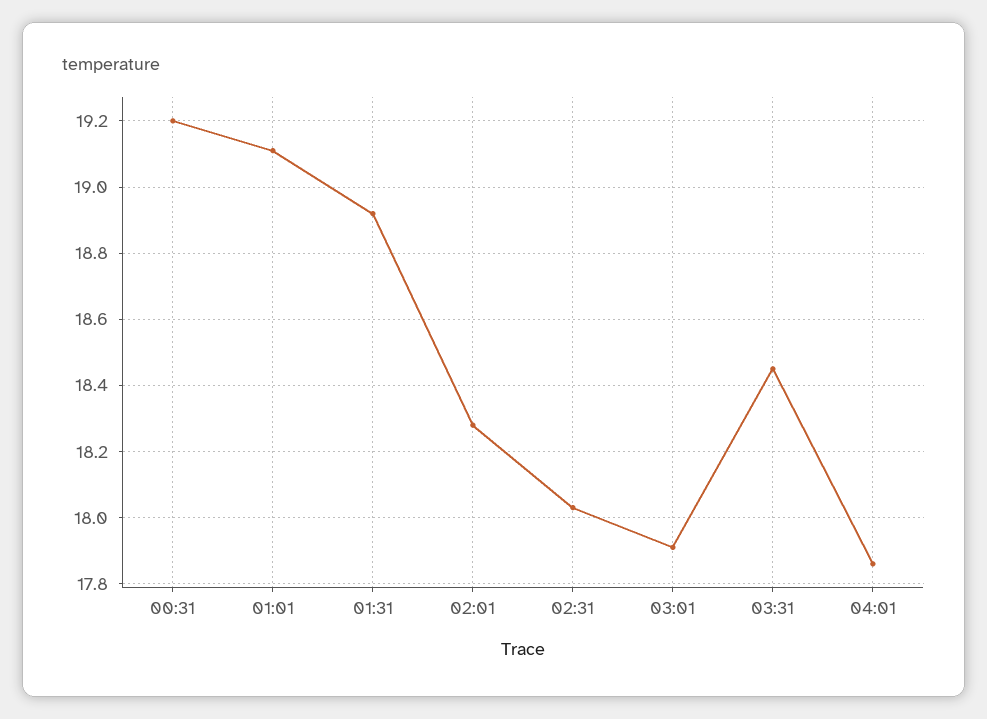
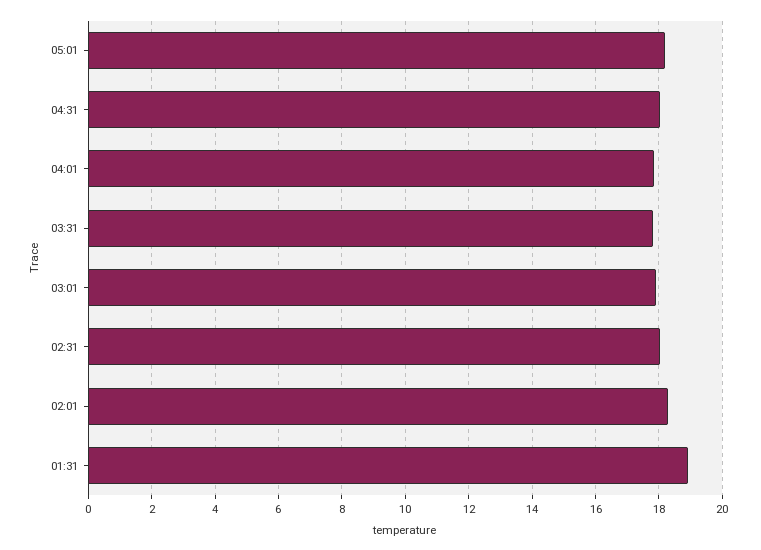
00:31: 19.2 -> none
01:01: 19.1 -> none
03:31: 18.45 -> 17.8
05:01: none -> 18.2
04:31: none -> 18

